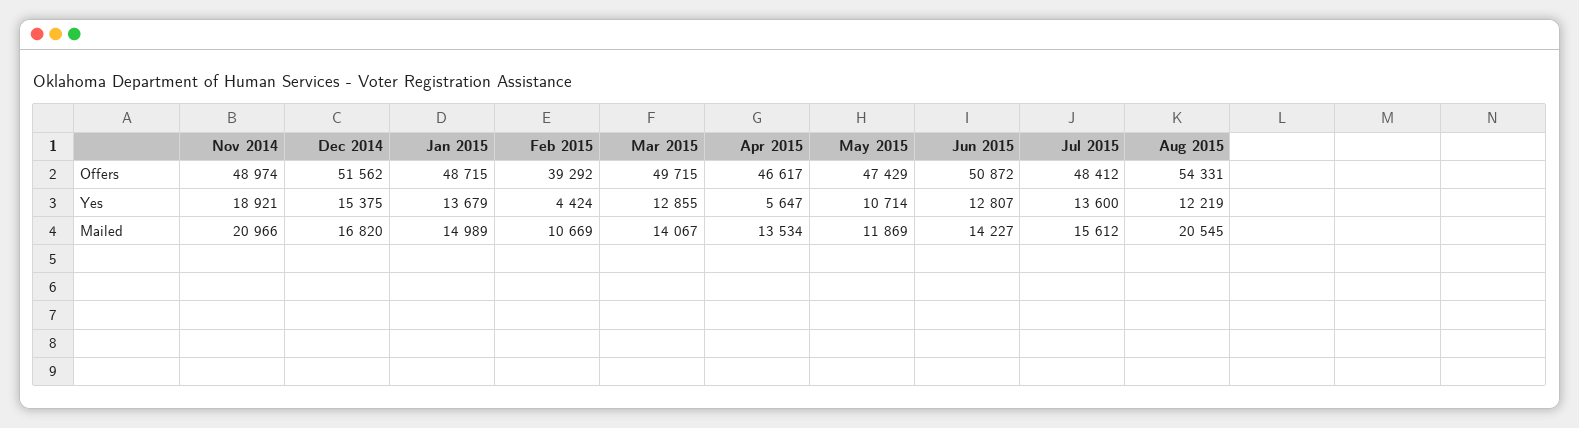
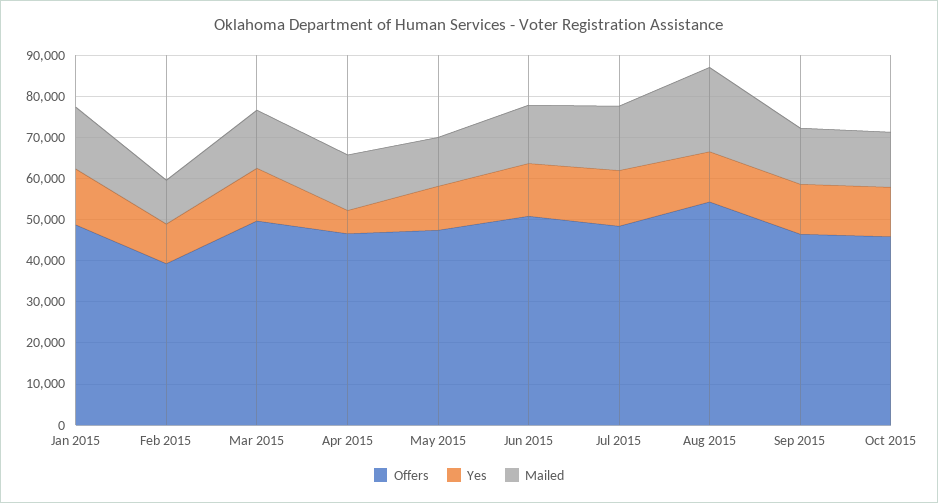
Offers, Nov 2014: 48974 -> none
Offers, Dec 2014: 51562 -> none
Yes, Nov 2014: 18921 -> none
Yes, Dec 2014: 15375 -> none
Yes, Feb 2015: 4424 -> 10000
Mailed, Nov 2014: 20966 -> none
Mailed, Dec 2014: 16820 -> none
Offers, Sep 2015: none -> 46000
Yes, Sep 2015: none -> 12000
Mailed, Sep 2015: none -> 14000
Offers, Oct 2015: none -> 46000
Yes, Oct 2015: none -> 12000
Mailed, Oct 2015: none -> 14000

